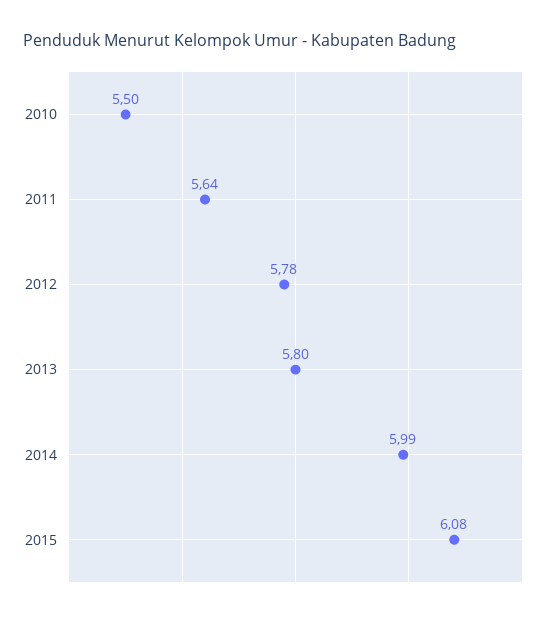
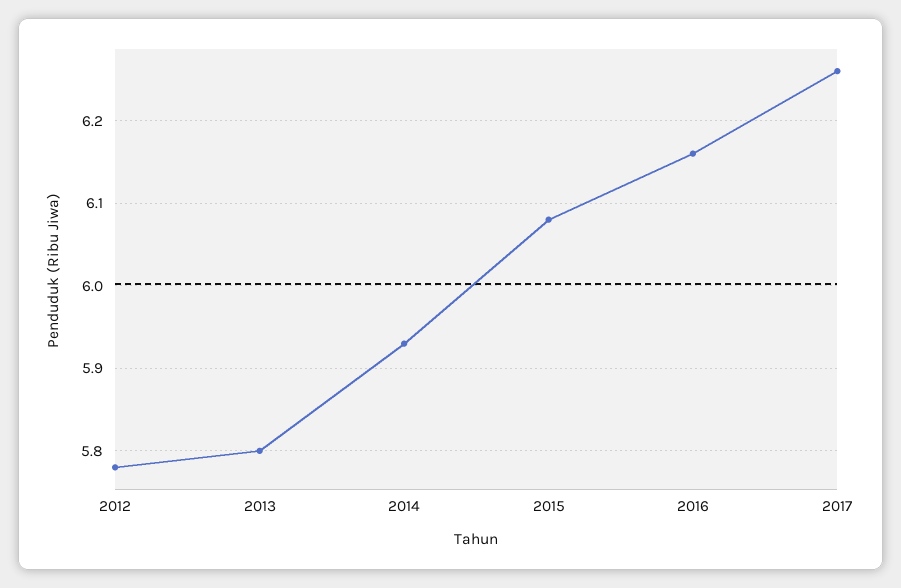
2010: 5.5 -> none
2011: 5.64 -> none
2014: 5.99 -> 5.93
2016: none -> 6.16
2017: none -> 6.26

